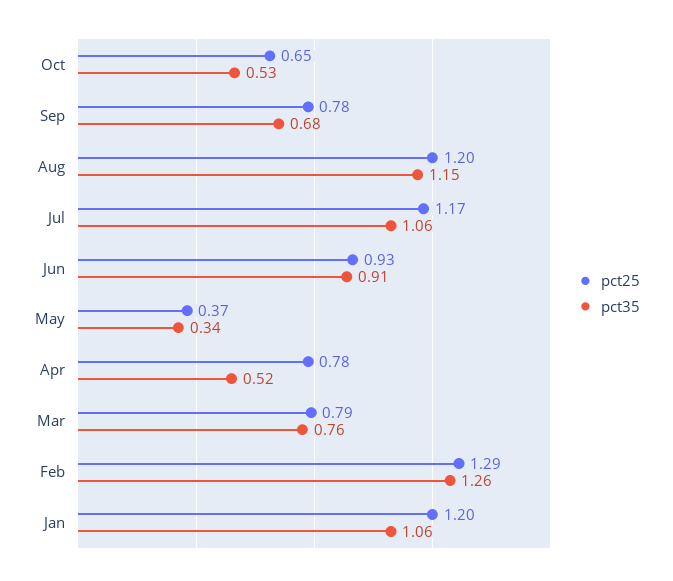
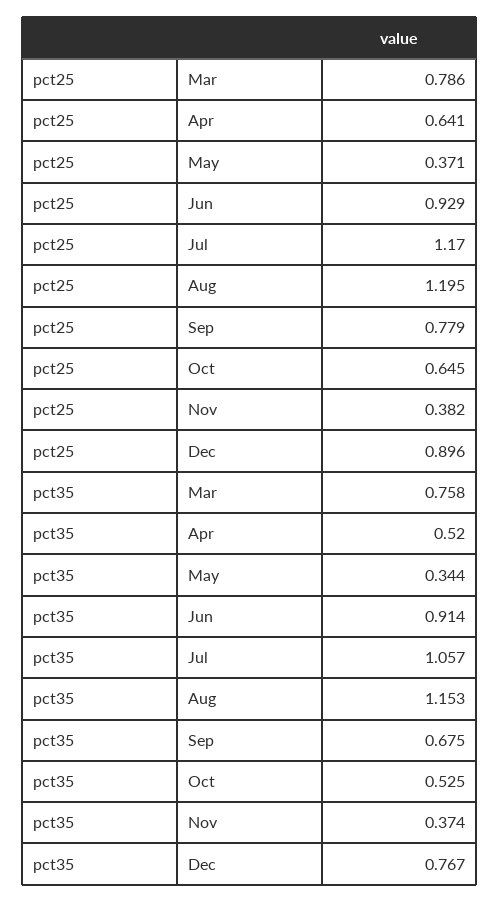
pct25, Apr: 0.78 -> 0.641
pct25, Feb: 1.29 -> none
pct35, Feb: 1.26 -> none
pct25, Jan: 1.2 -> none
pct35, Jan: 1.06 -> none
pct25, Nov: none -> 0.382
pct25, Dec: none -> 0.896
pct35, Nov: none -> 0.374
pct35, Dec: none -> 0.767

